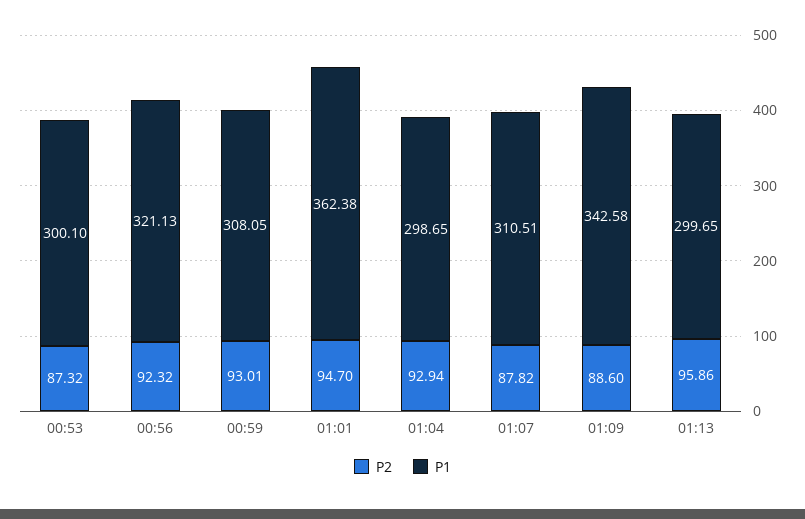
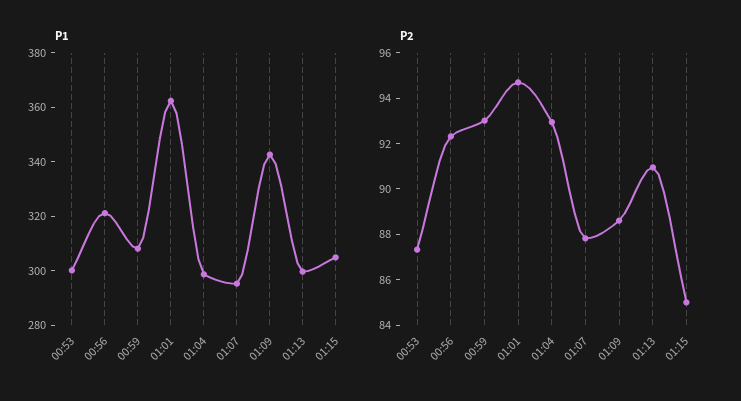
P1, 01:07: 310.51 -> 295
P2, 01:13: 95.86 -> 91
P1, 01:15: none -> 305
P2, 01:15: none -> 85

